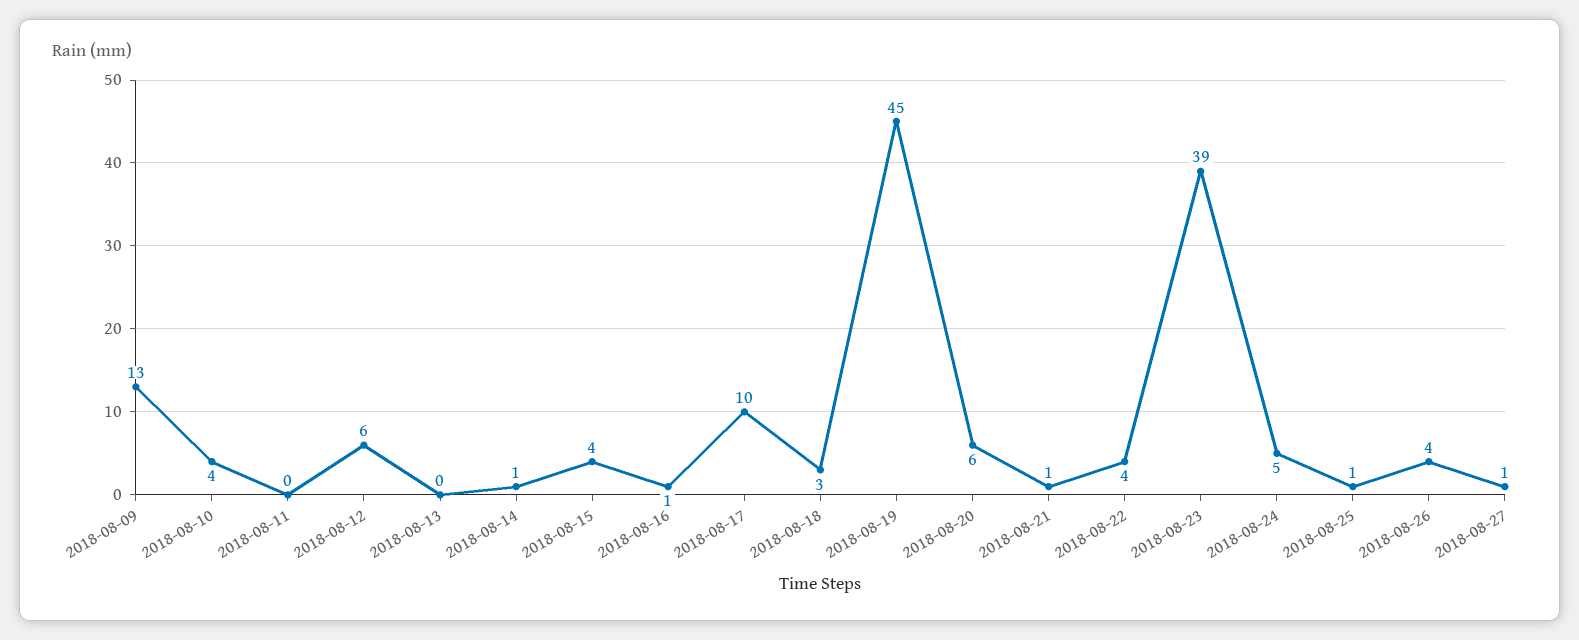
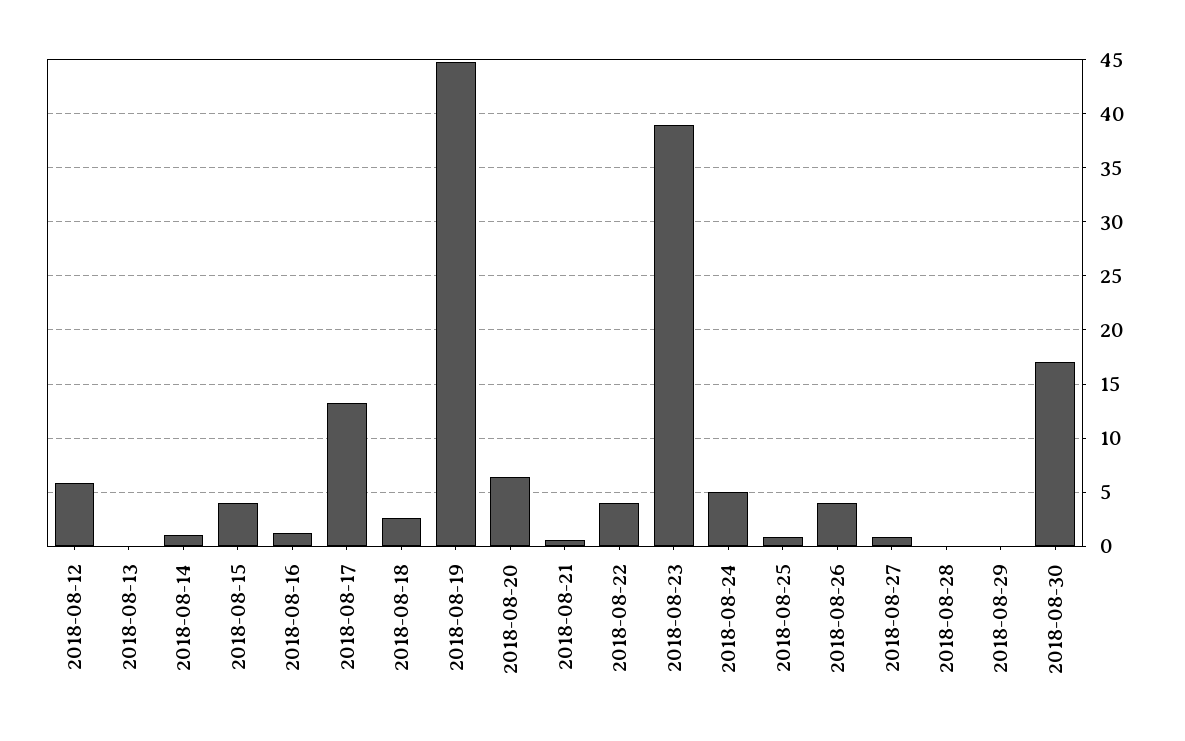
2018-08-09: 13 -> none
2018-08-10: 4 -> none
2018-08-11: 0 -> none
2018-08-17: 10 -> 13
2018-08-28: none -> 0
2018-08-29: none -> 0
2018-08-30: none -> 17

